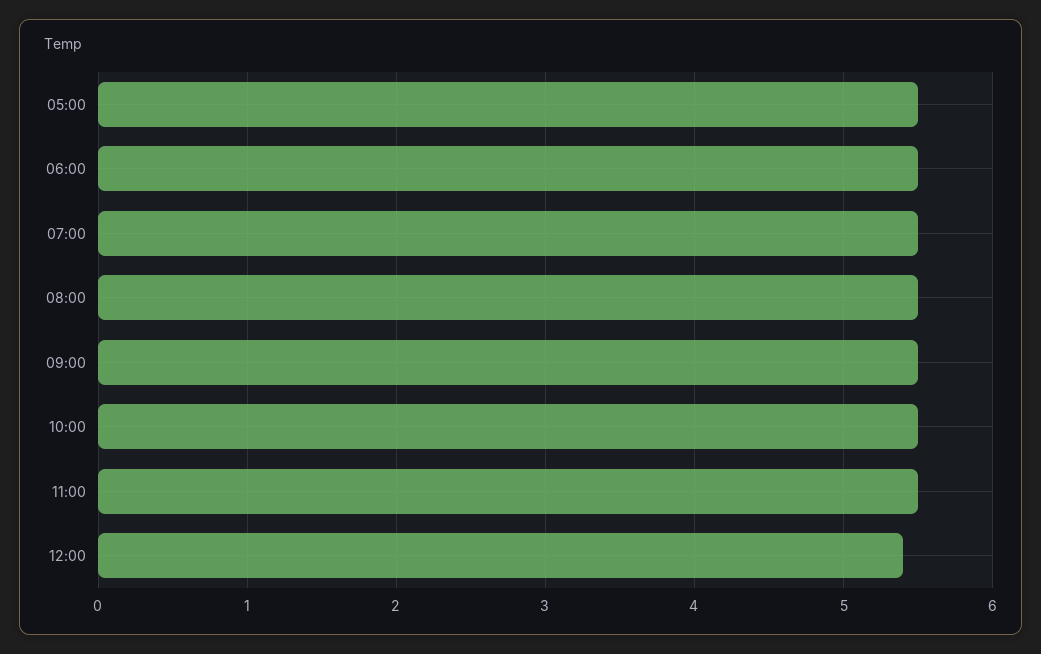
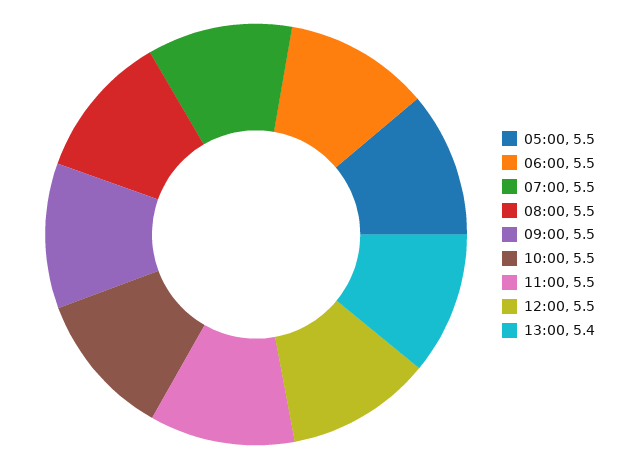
12:00: 5.4 -> 5.5
13:00: none -> 5.4

